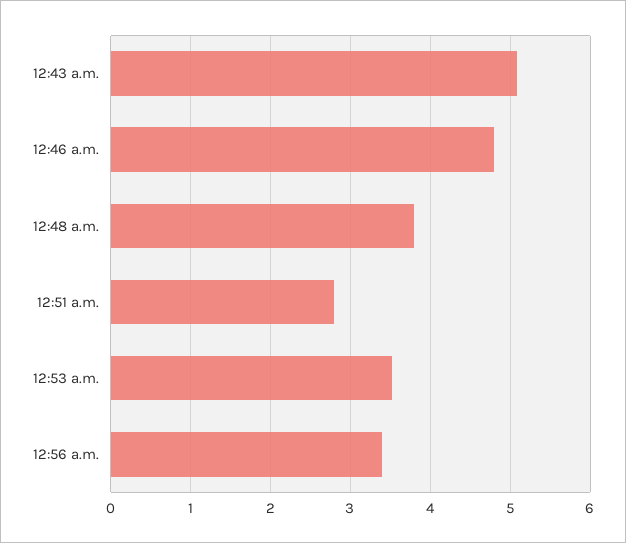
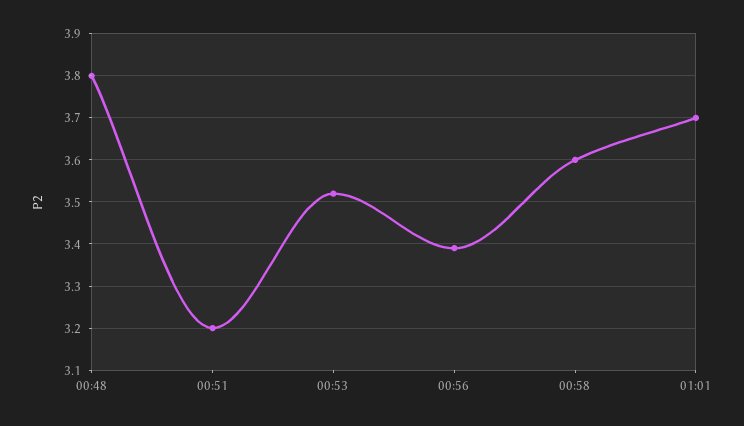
12:43 a.m.: 5.1 -> none
12:46 a.m.: 4.8 -> none
12:51 a.m.: 2.8 -> 3.2
00:58: none -> 3.6
01:01: none -> 3.7

